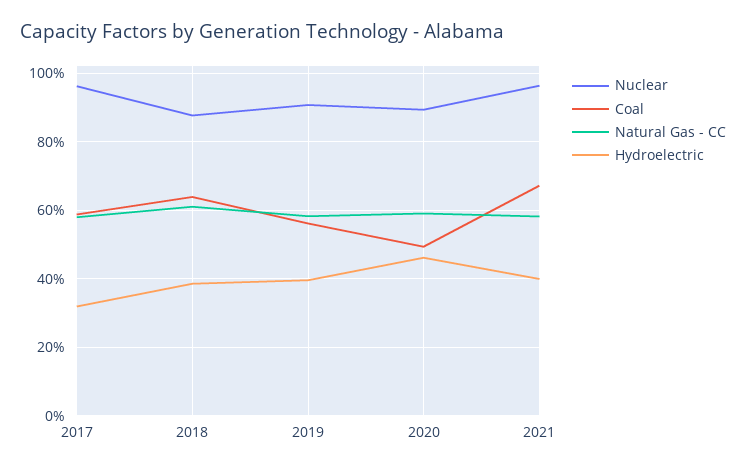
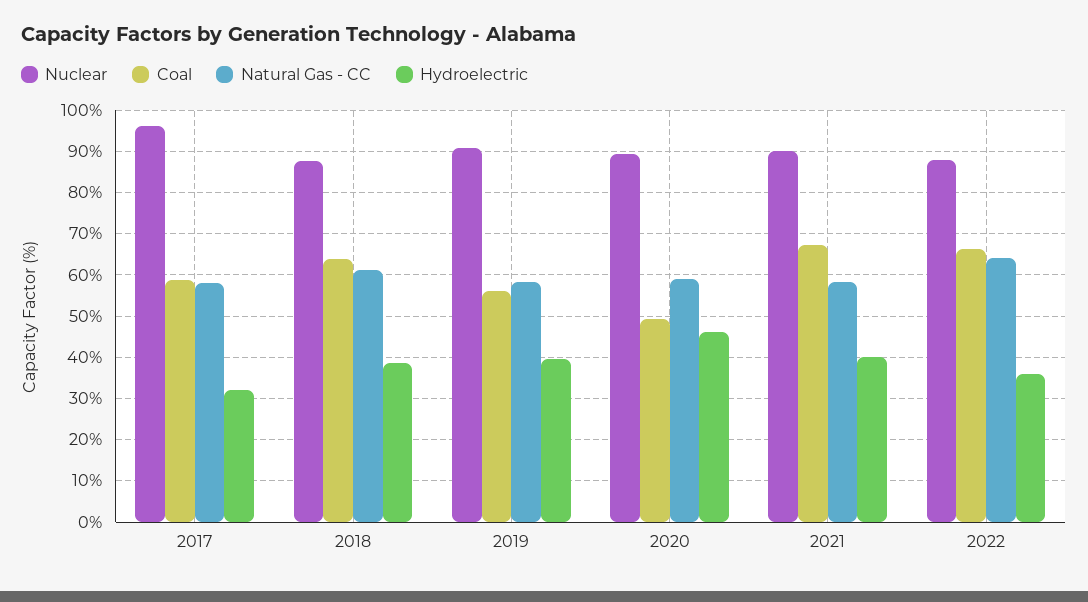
Nuclear, 2021: 96 -> 90
Nuclear, 2022: none -> 88
Coal, 2022: none -> 66
Natural Gas - CC, 2022: none -> 64
Hydroelectric, 2022: none -> 36

